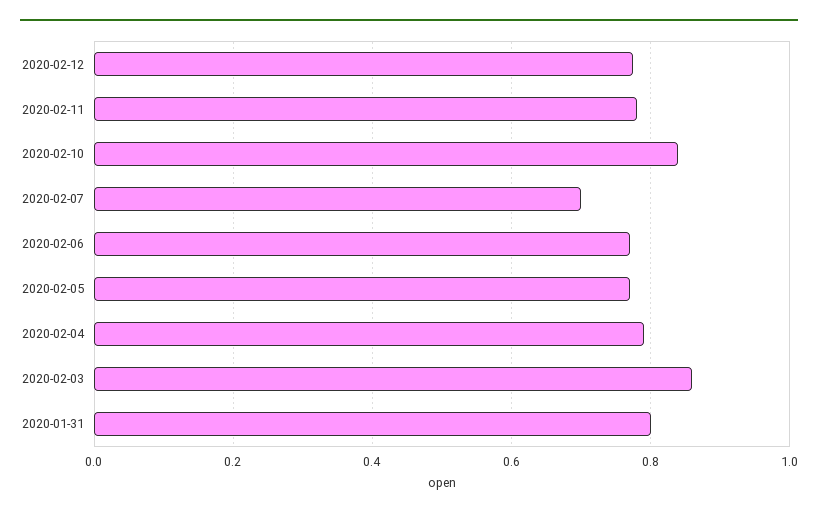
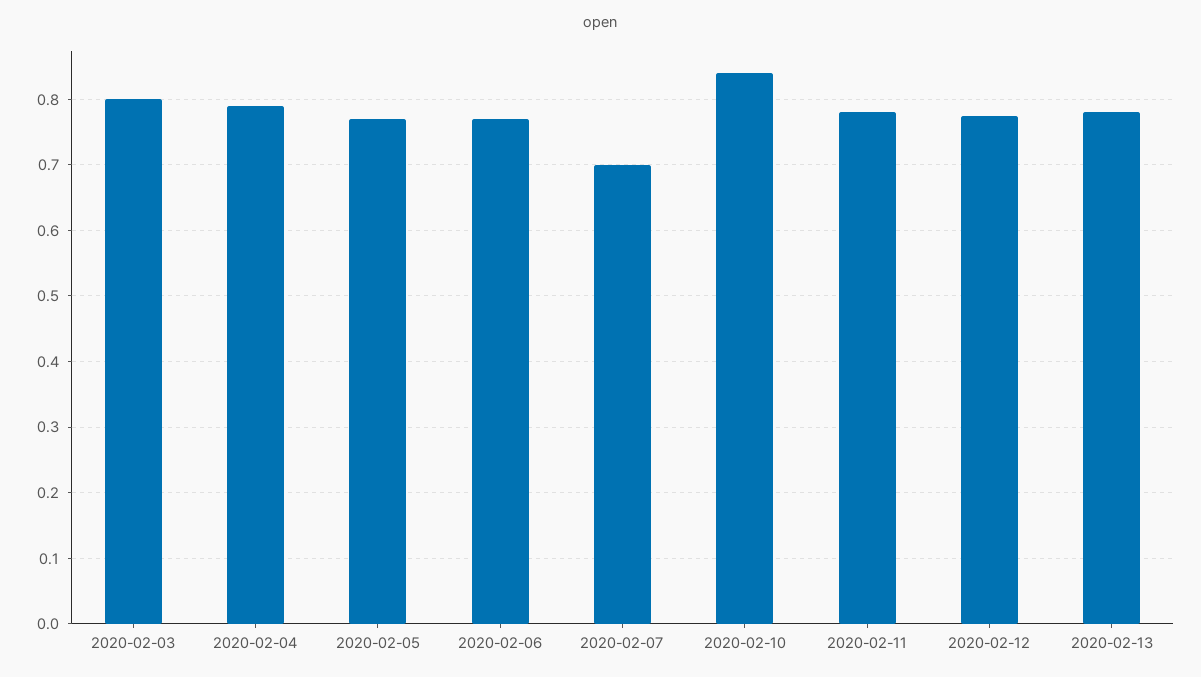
2020-02-03: 0.86 -> 0.8
2020-01-31: 0.8 -> none
2020-02-13: none -> 0.78

